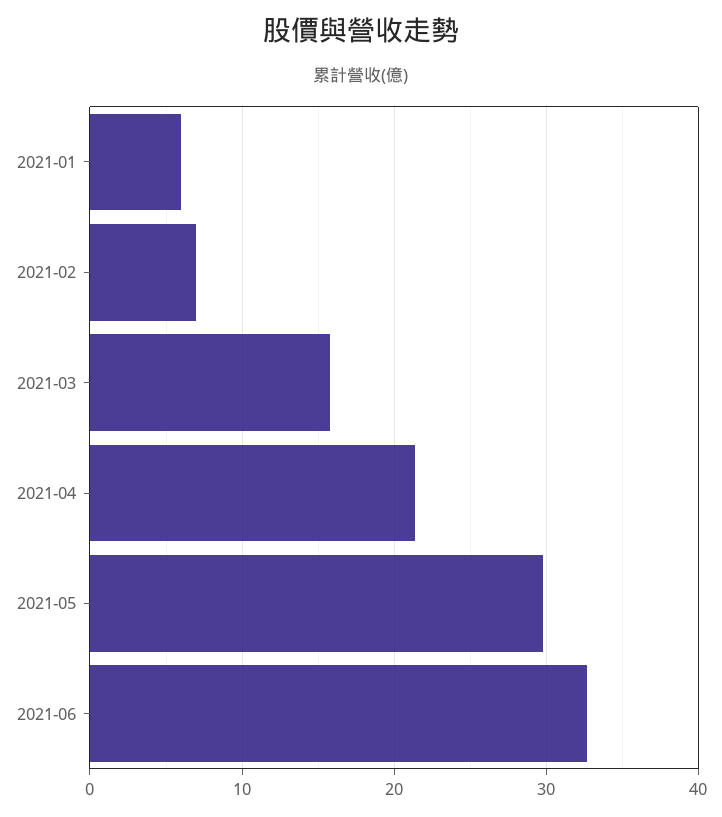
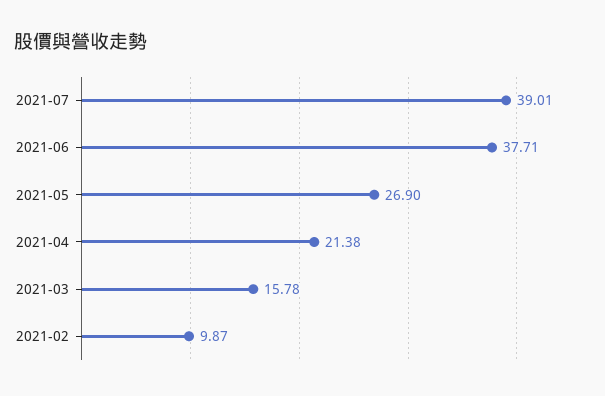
2021-01: 6 -> none
2021-02: 7 -> 9.87
2021-05: 30 -> 26.9
2021-06: 33 -> 37.71
2021-07: none -> 39.01

